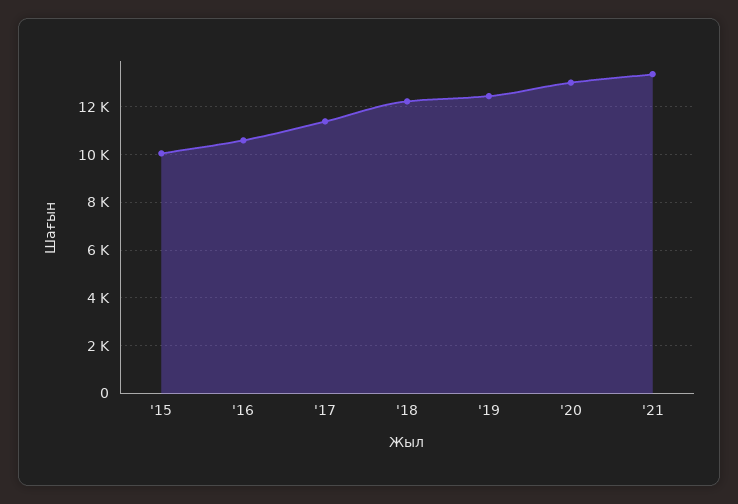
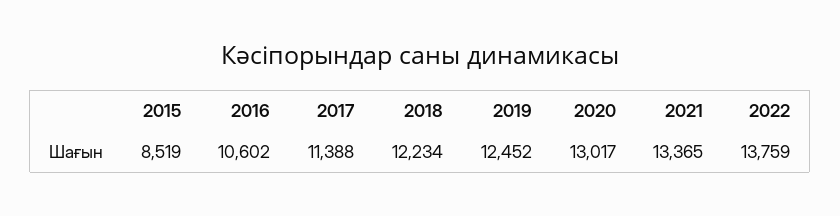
'15: 10000 -> 8519
2022: none -> 13759

